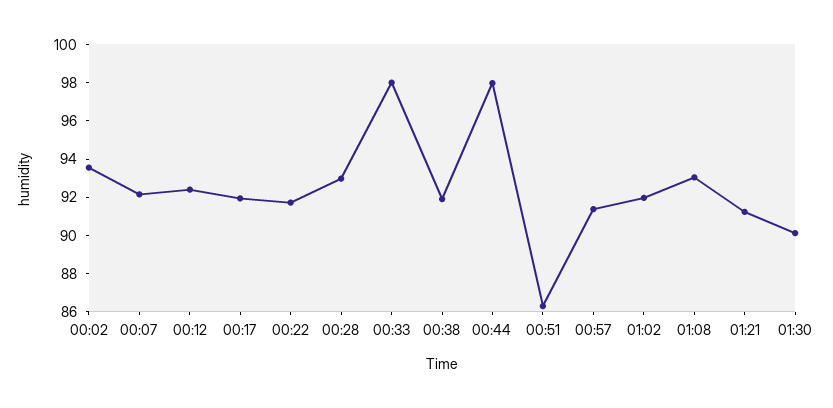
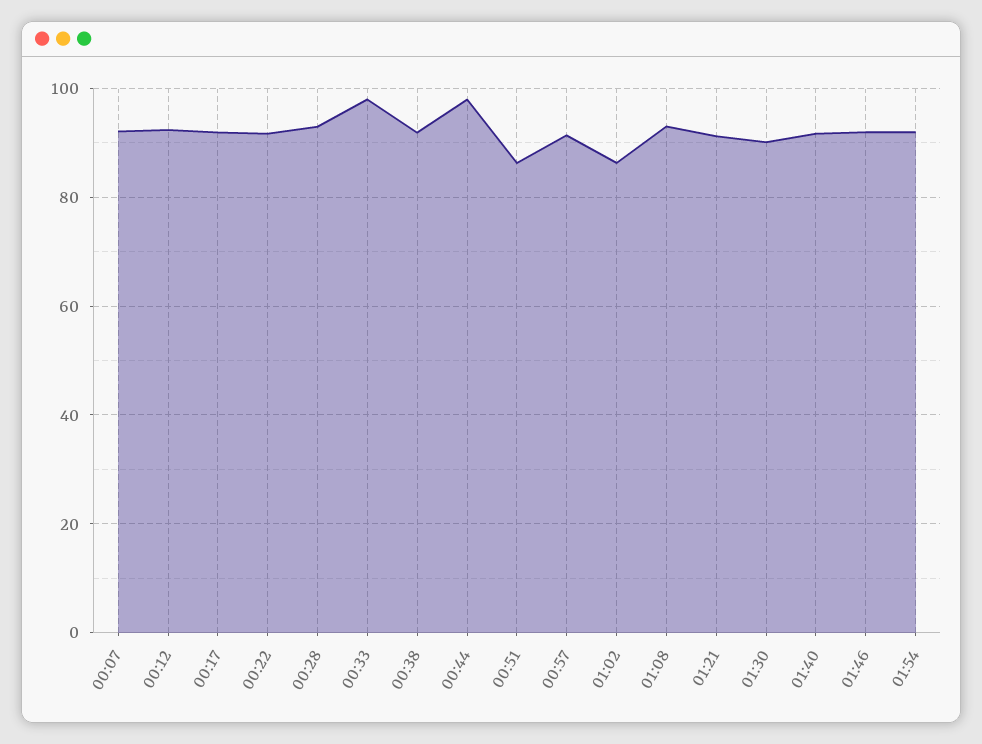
00:02: 93.5 -> none
01:02: 92 -> 86
01:40: none -> 92
01:46: none -> 92
01:54: none -> 92

